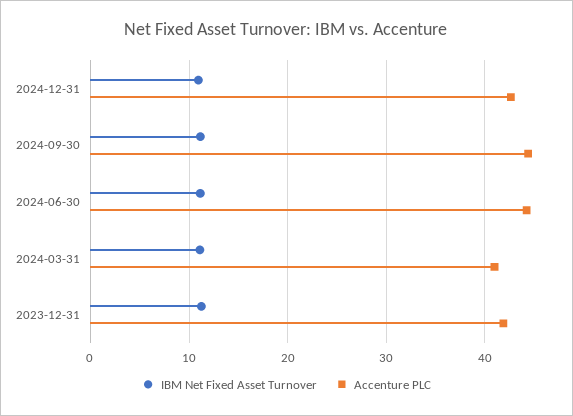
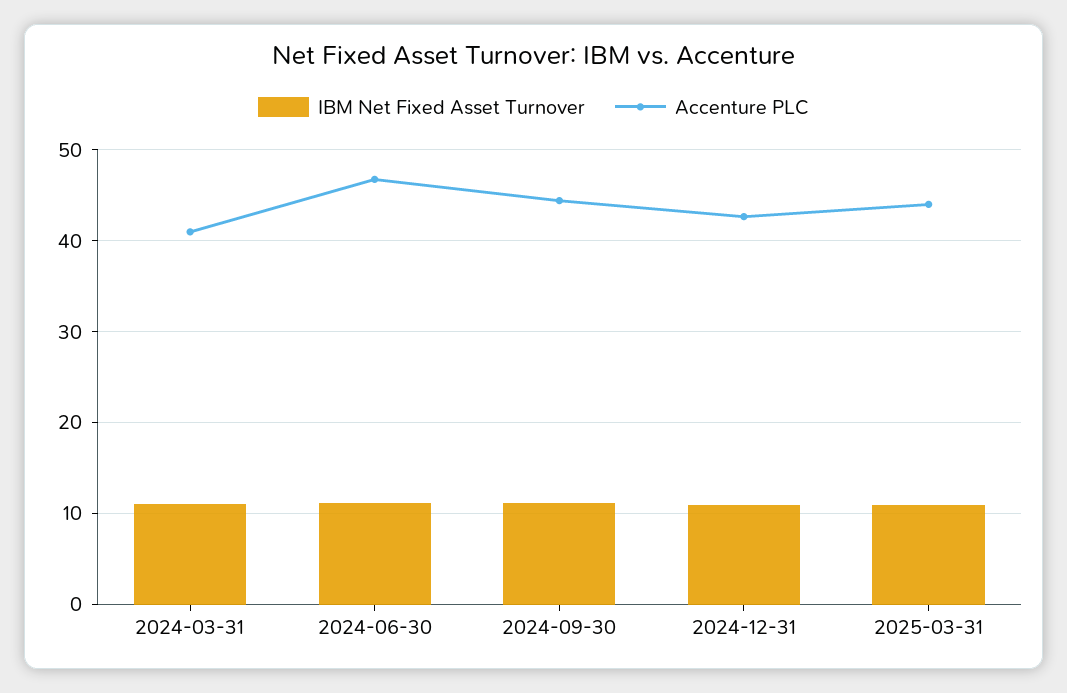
Accenture PLC, 2024-06-30: 44 -> 47
IBM Net Fixed Asset Turnover, 2023-12-31: 11 -> none
Accenture PLC, 2023-12-31: 42 -> none
IBM Net Fixed Asset Turnover, 2025-03-31: none -> 11
Accenture PLC, 2025-03-31: none -> 44

